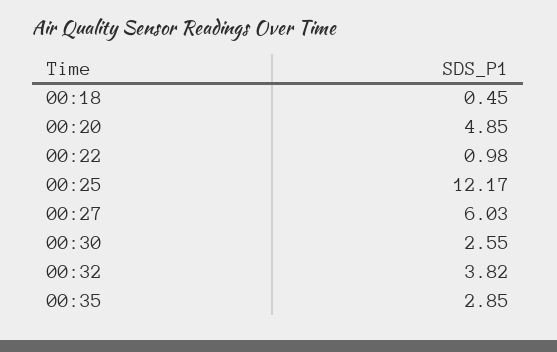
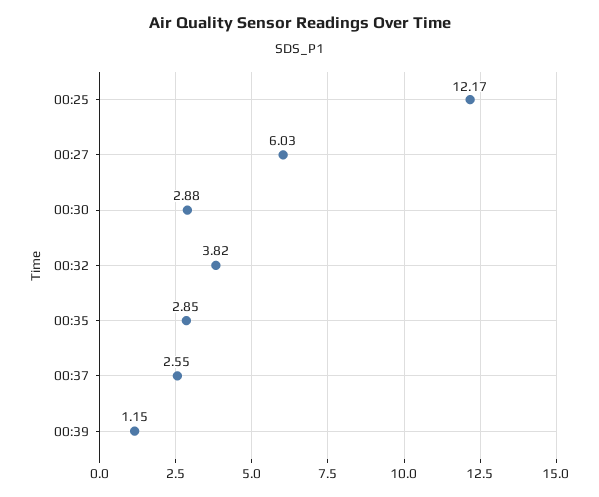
00:18: 0.45 -> none
00:20: 4.85 -> none
00:22: 0.98 -> none
00:30: 2.55 -> 2.88
00:37: none -> 2.55
00:39: none -> 1.15

